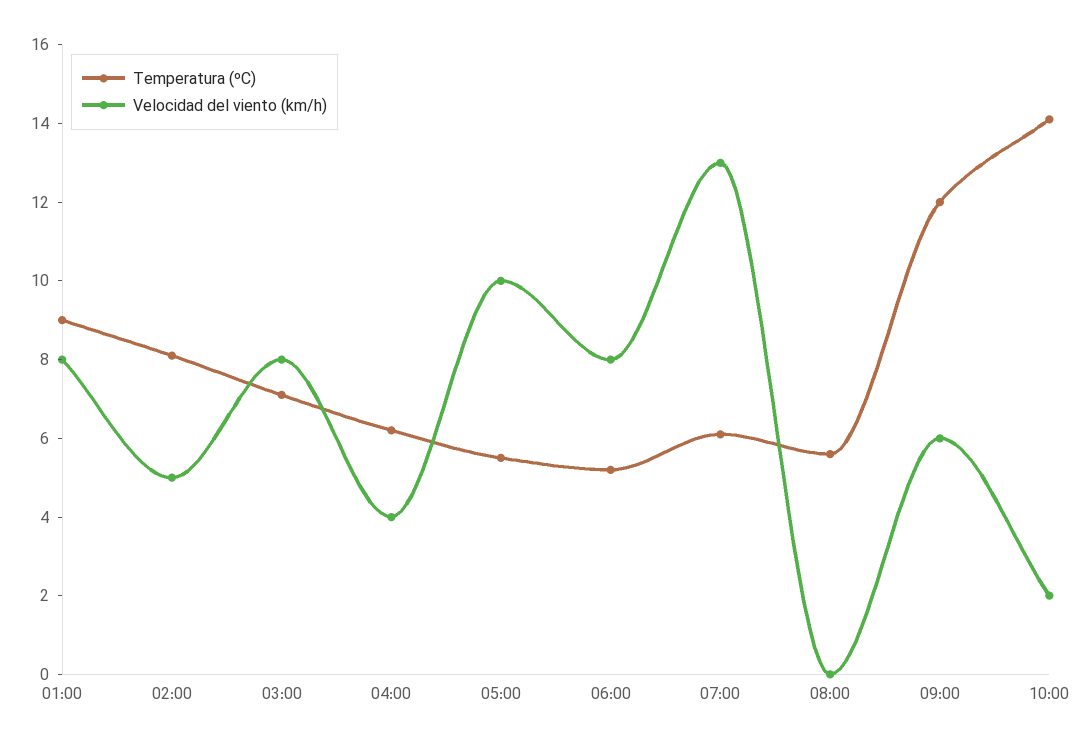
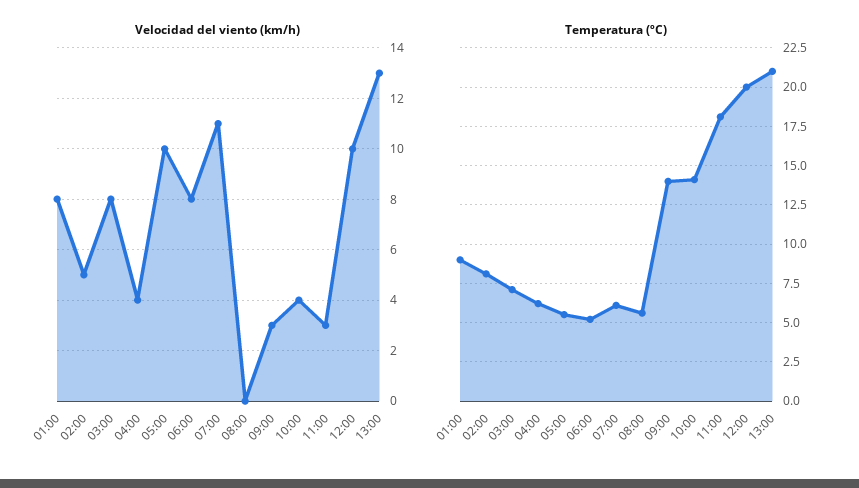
Velocidad del viento (km/h), 07:00: 13 -> 11
Temperatura (ºC), 09:00: 12 -> 14
Velocidad del viento (km/h), 09:00: 6 -> 3
Velocidad del viento (km/h), 10:00: 2 -> 4
Velocidad del viento (km/h), 11:00: none -> 3
Velocidad del viento (km/h), 12:00: none -> 10
Velocidad del viento (km/h), 13:00: none -> 13
Temperatura (ºC), 11:00: none -> 18
Temperatura (ºC), 12:00: none -> 20
Temperatura (ºC), 13:00: none -> 21

